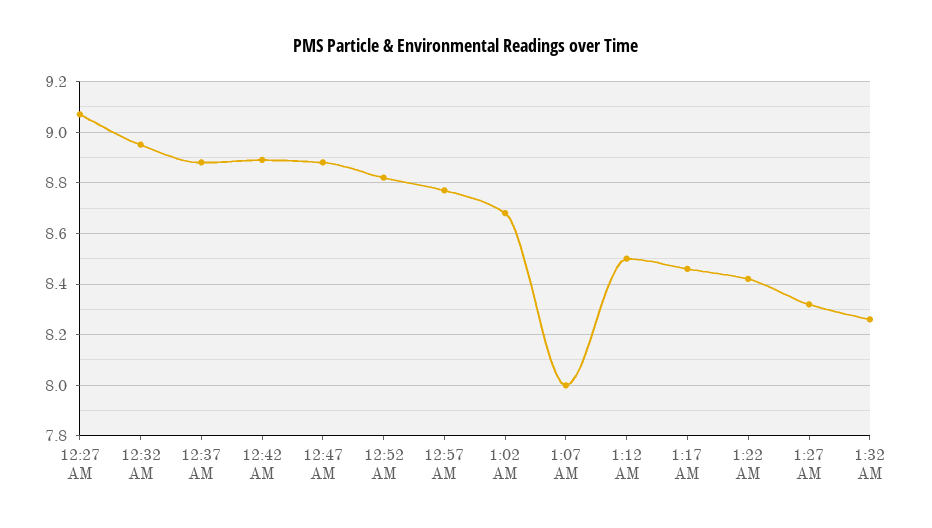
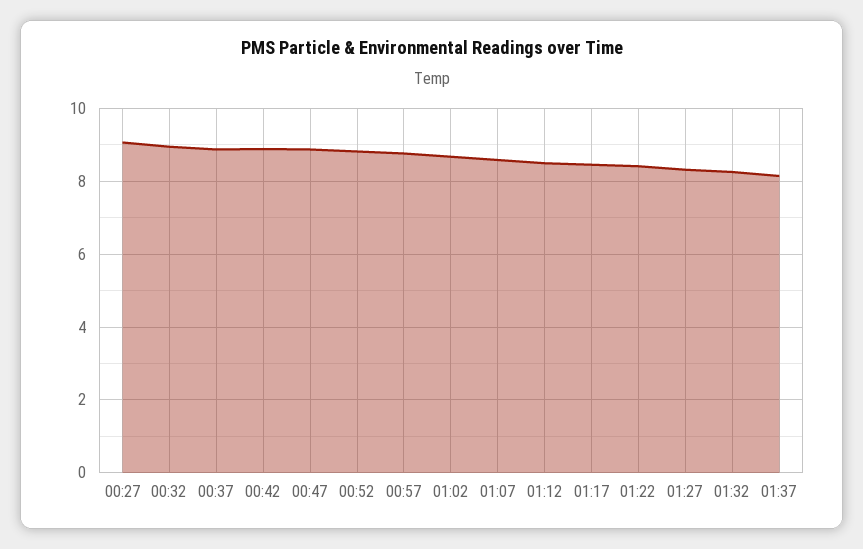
1:07 AM: 8 -> 8.6
01:37: none -> 8.2

